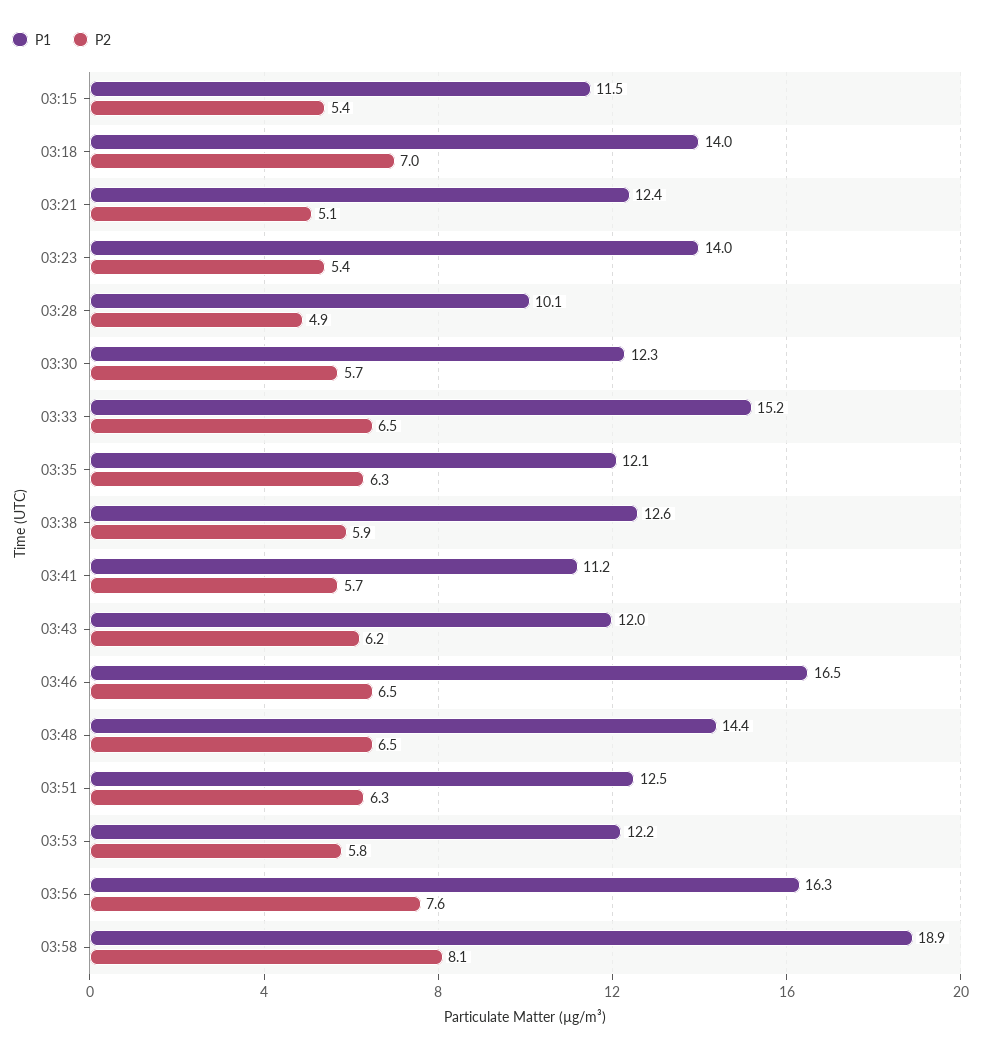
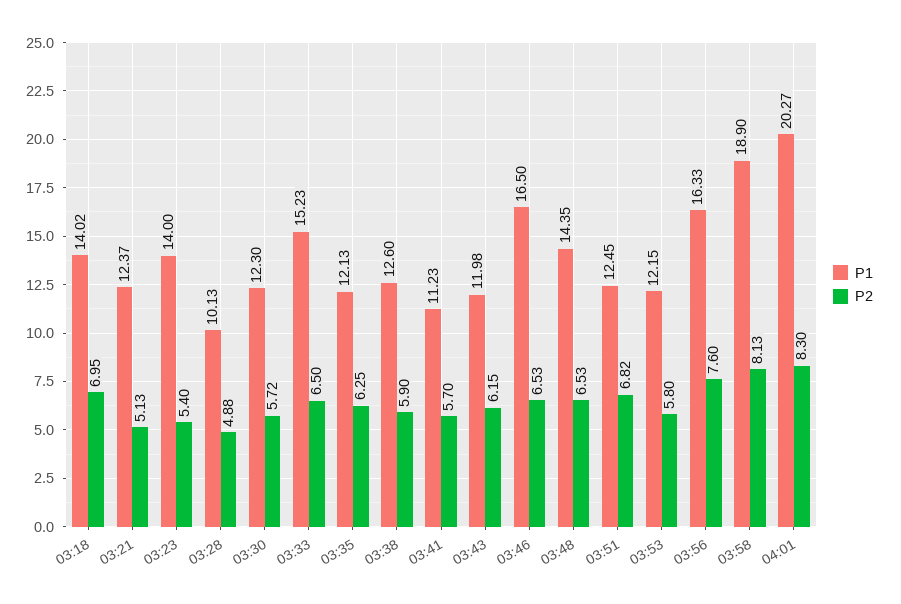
P1, 03:15: 11.5 -> none
P2, 03:15: 5.4 -> none
P2, 03:51: 6.3 -> 6.82
P1, 04:01: none -> 20.27
P2, 04:01: none -> 8.3

